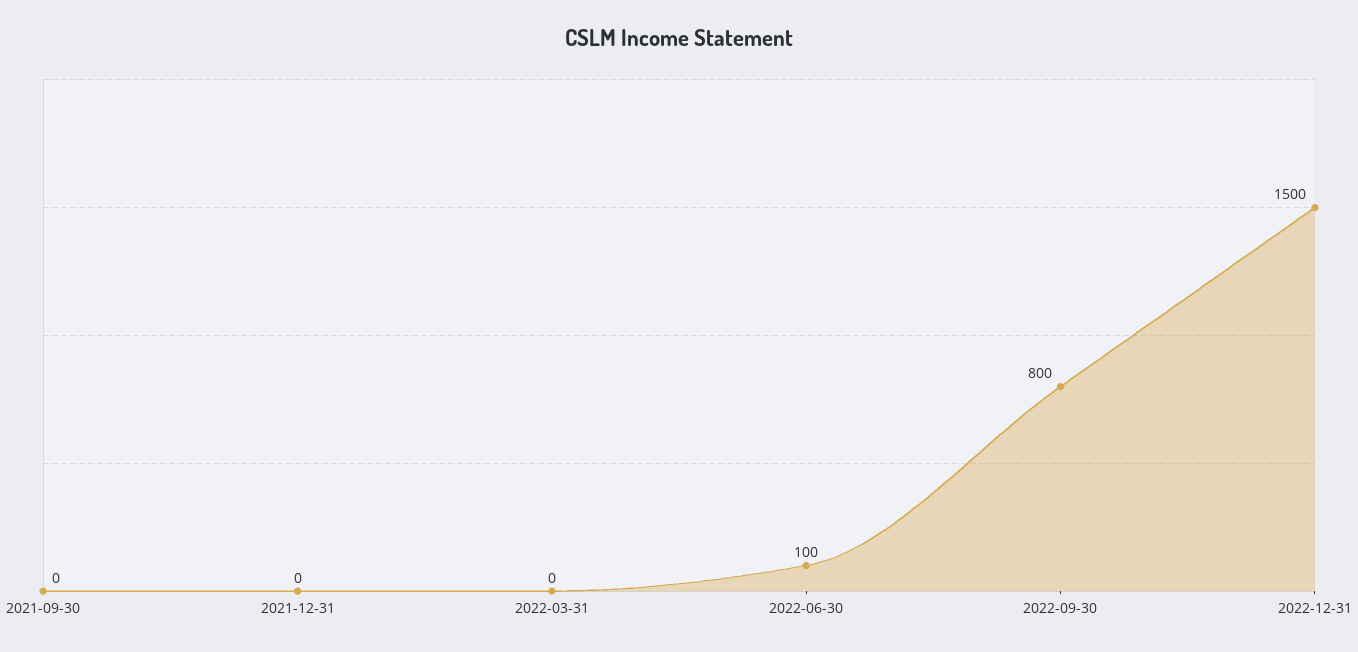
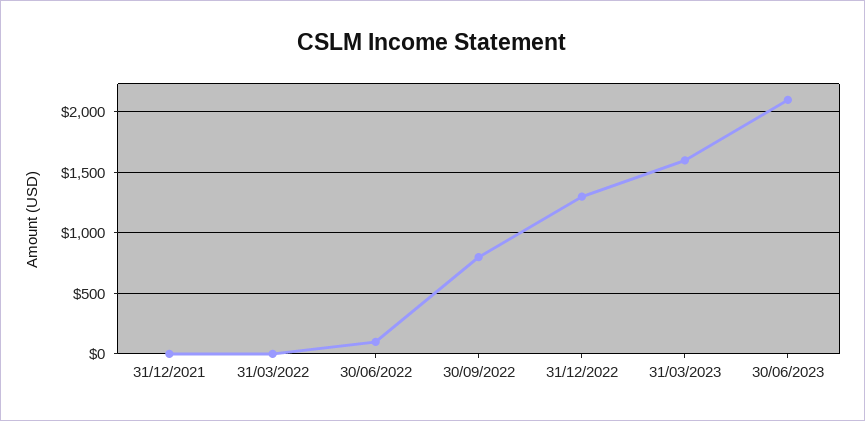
2021-09-30: 0 -> none
2022-12-31: 1500 -> 1300
31/03/2023: none -> 1600
30/06/2023: none -> 2100

